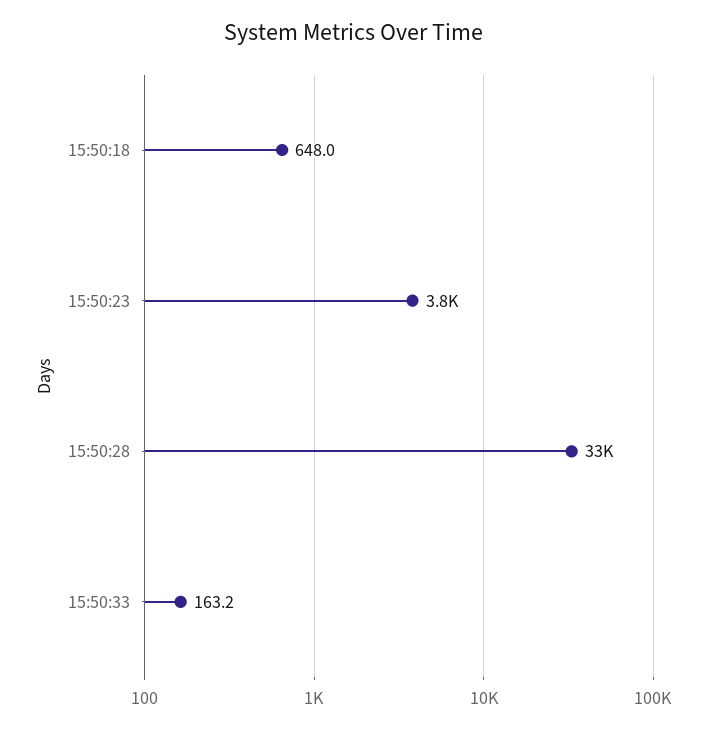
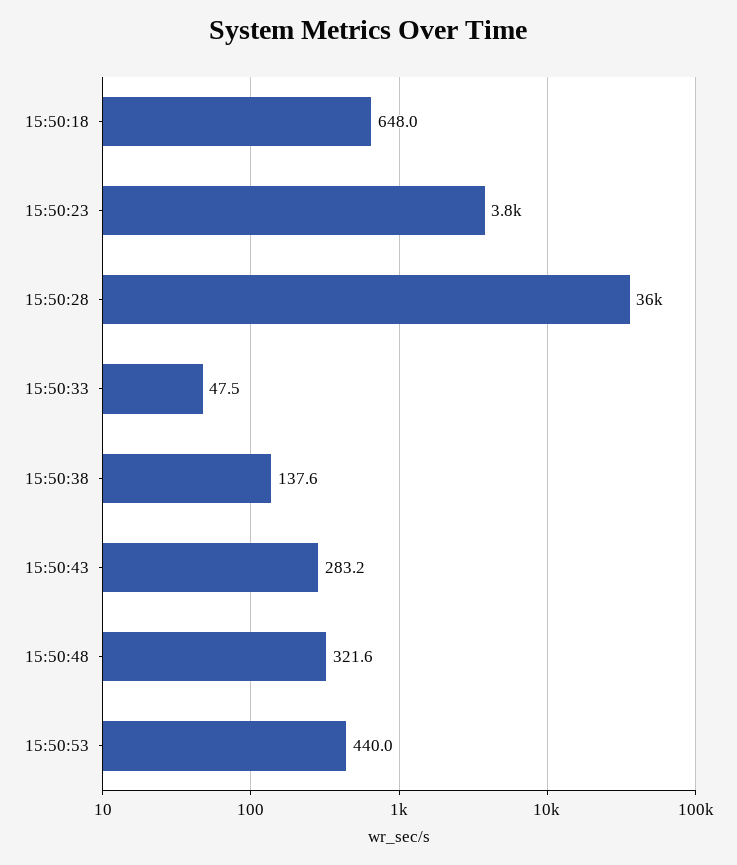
15:50:28: 33000 -> 36000
15:50:33: 163.2 -> 47.5
15:50:38: none -> 137.6
15:50:43: none -> 283.2
15:50:48: none -> 321.6
15:50:53: none -> 440

